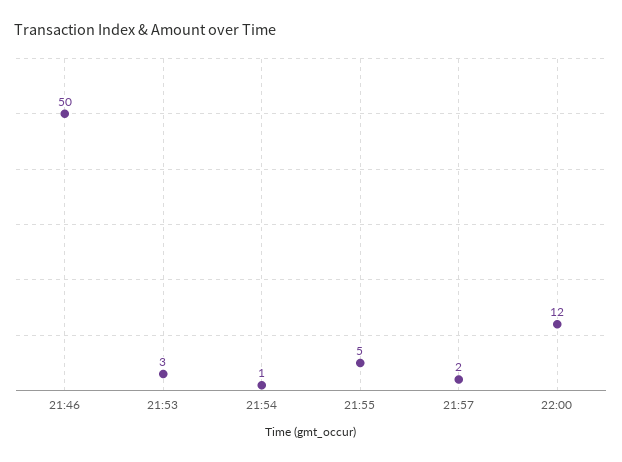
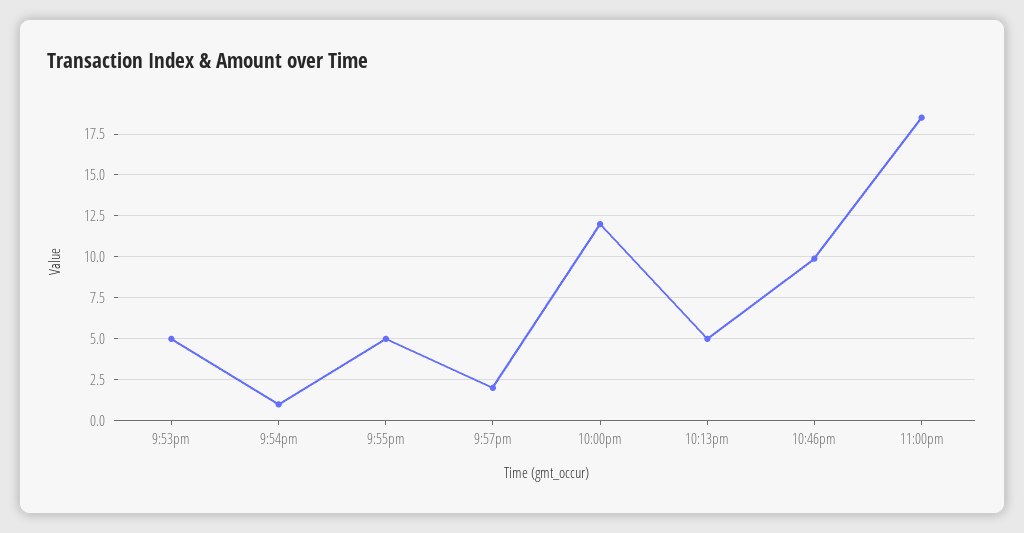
21:46: 50 -> none
21:53: 3 -> 5
10:13pm: none -> 5
10:46pm: none -> 10
11:00pm: none -> 18.5

